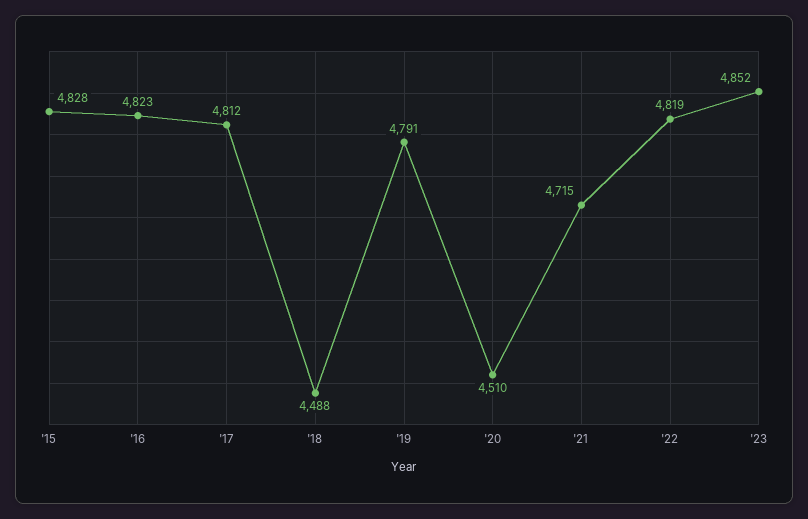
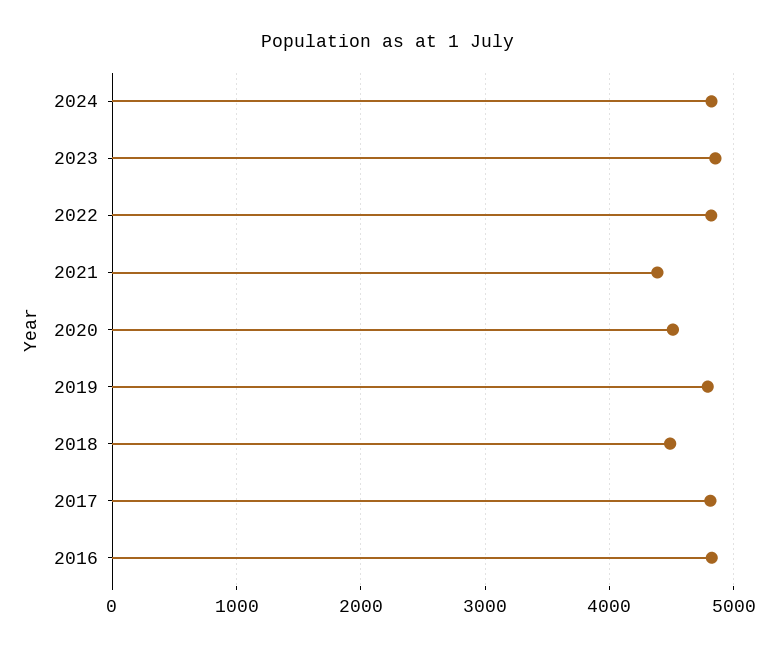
'15: 4828 -> none
'21: 4715 -> 4400
2024: none -> 4800

